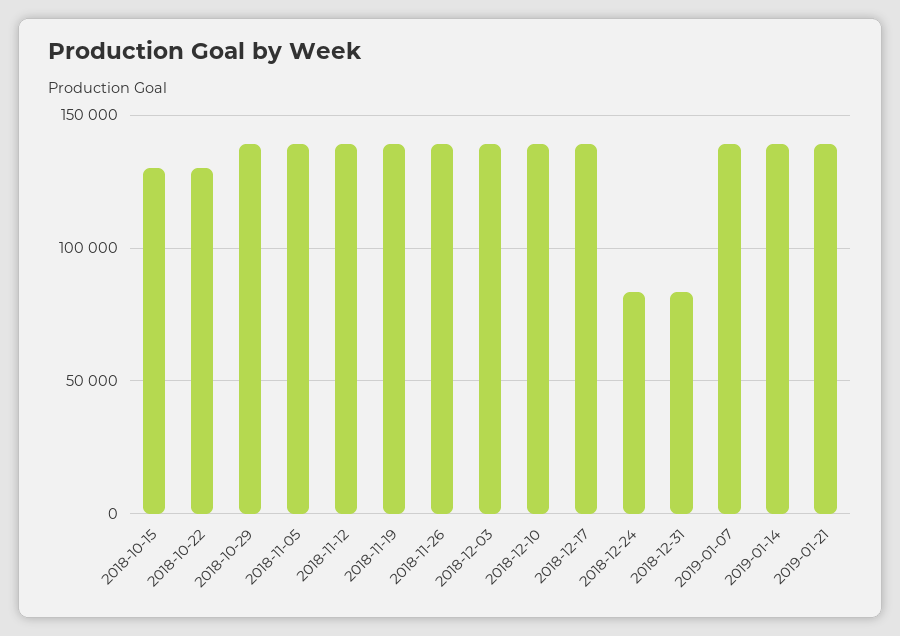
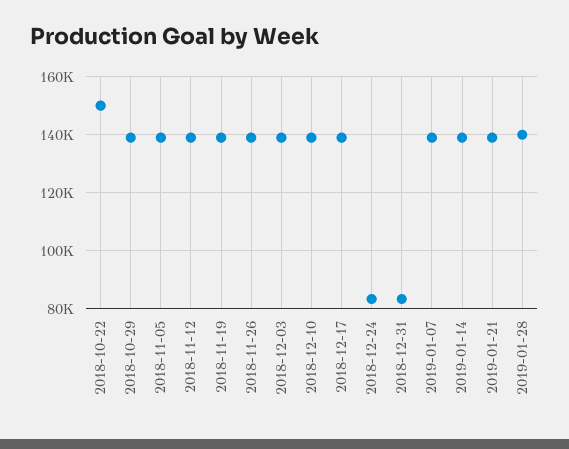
2018-10-15: 130000 -> none
2018-10-22: 130000 -> 150000
2019-01-28: none -> 140000

